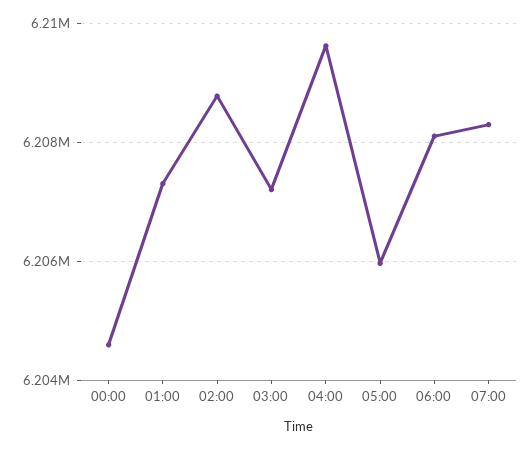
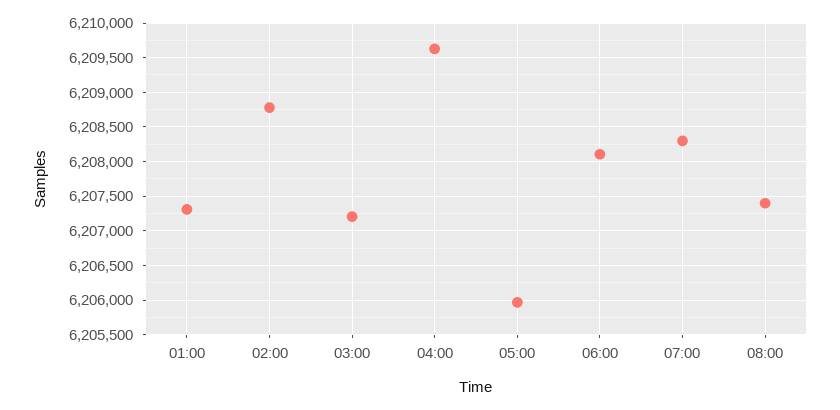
00:00: 6204600 -> none
08:00: none -> 6207400

